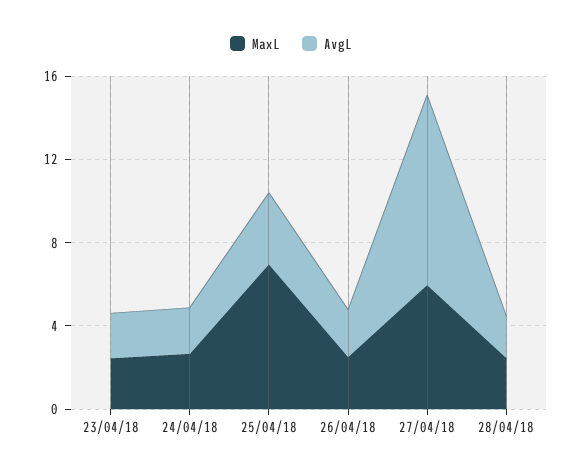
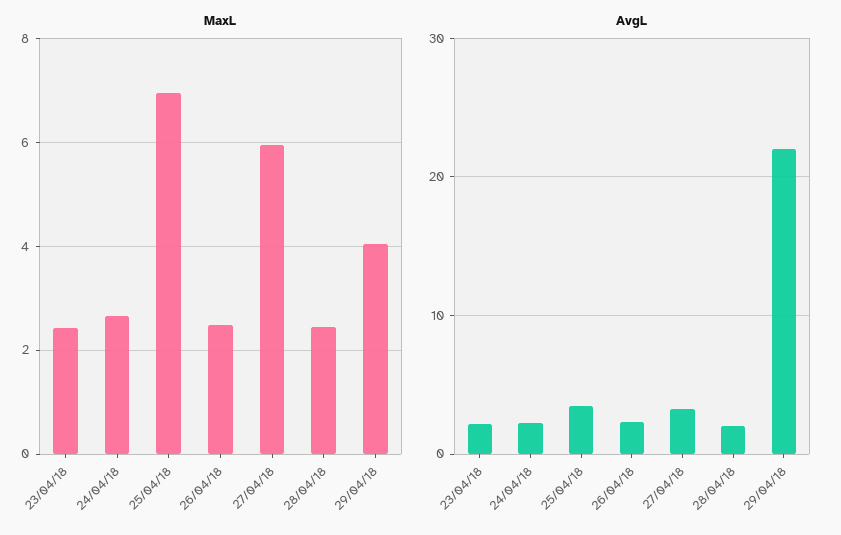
AvgL, 27/04/18: 9 -> 3
MaxL, 29/04/18: none -> 4
AvgL, 29/04/18: none -> 22

